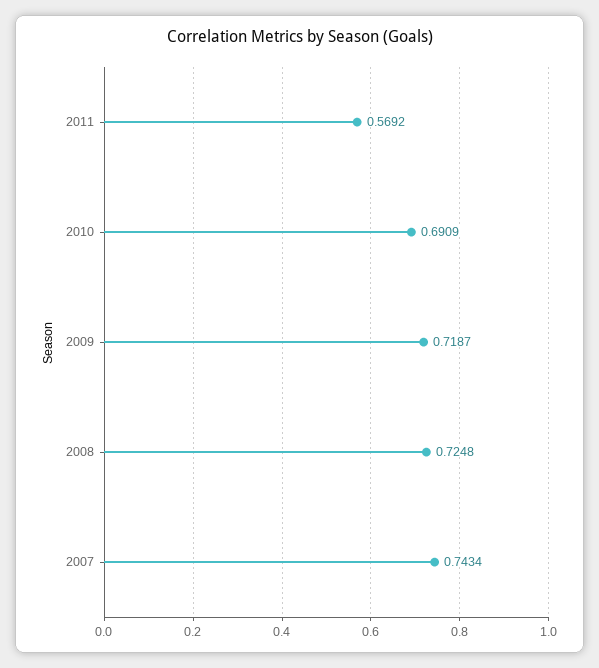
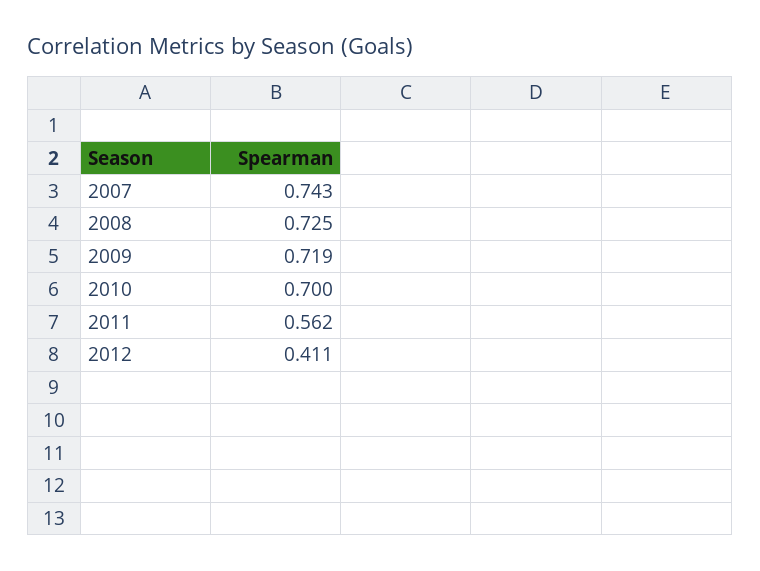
2011: 0.5692 -> 0.562
2010: 0.6909 -> 0.7
2012: none -> 0.411

